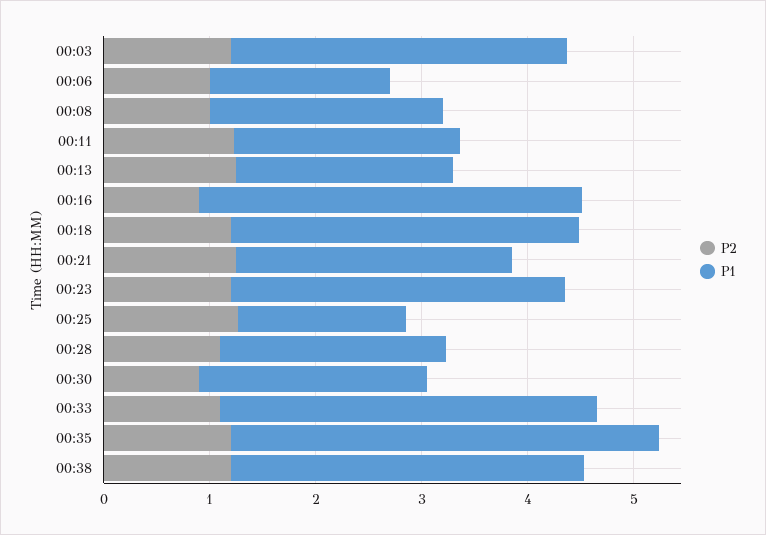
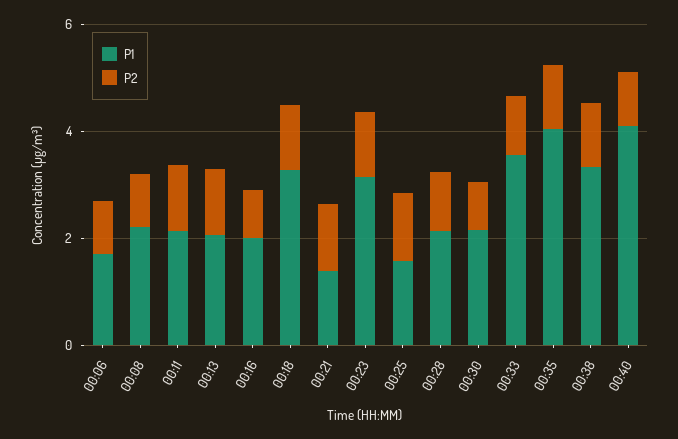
P2, 00:03: 1.2 -> none
P1, 00:03: 3.2 -> none
P1, 00:16: 3.6 -> 2
P1, 00:21: 2.6 -> 1.5
P1, 00:40: none -> 4
P2, 00:40: none -> 1

